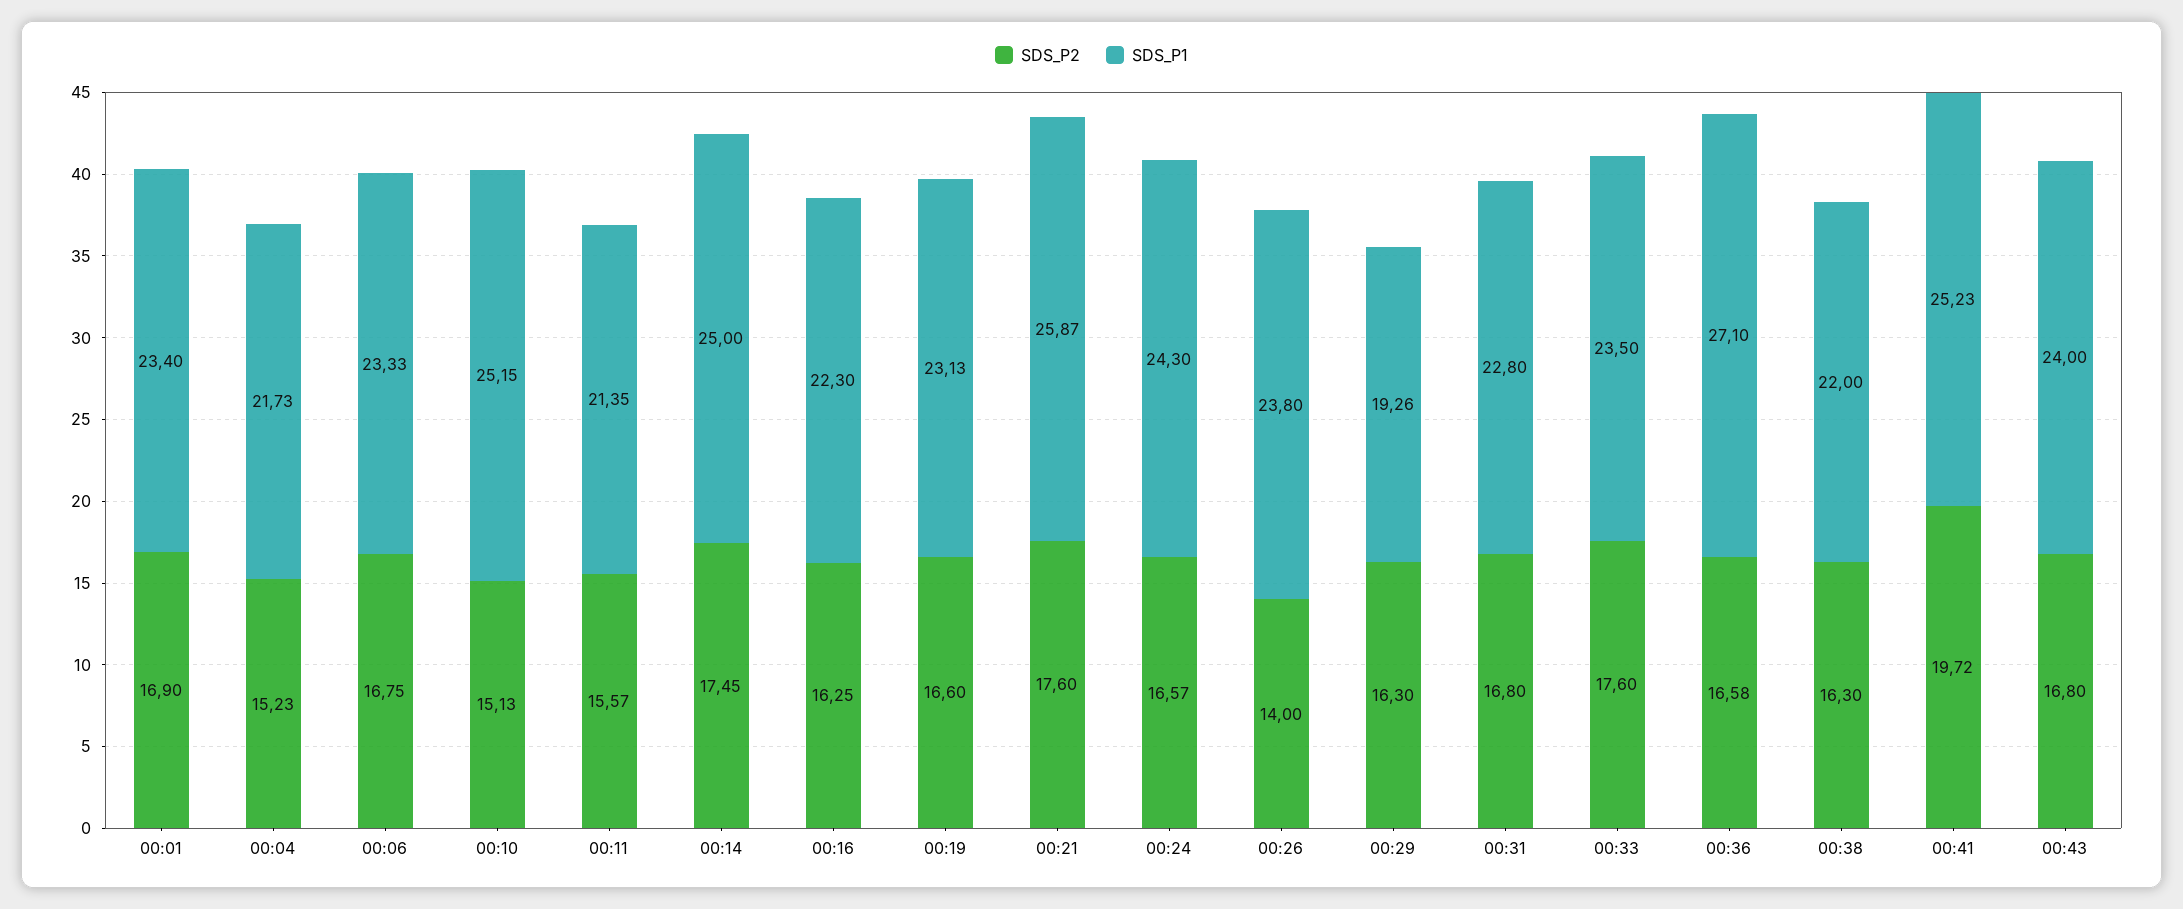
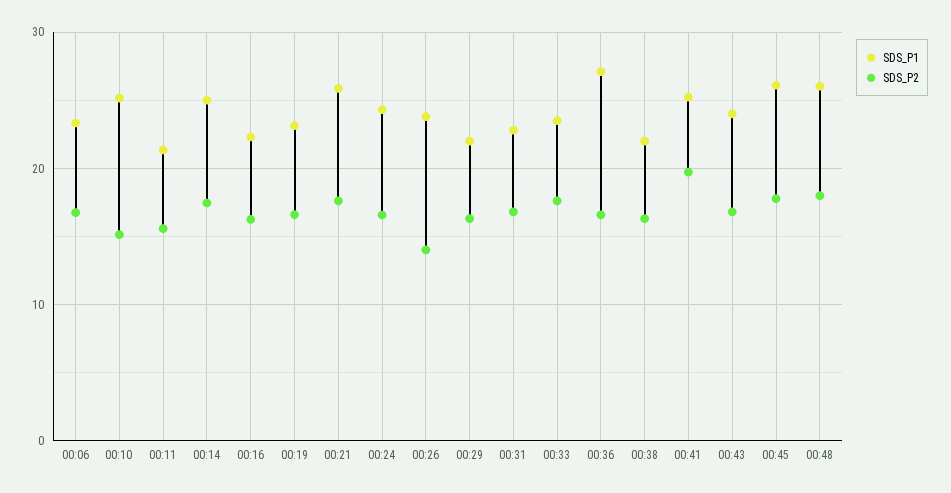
SDS_P2, 00:01: 16.9 -> none
SDS_P1, 00:01: 23.4 -> none
SDS_P2, 00:04: 15.23 -> none
SDS_P1, 00:04: 21.73 -> none
SDS_P1, 00:29: 19.26 -> 22
SDS_P1, 00:45: none -> 26
SDS_P2, 00:45: none -> 18
SDS_P1, 00:48: none -> 26
SDS_P2, 00:48: none -> 18

